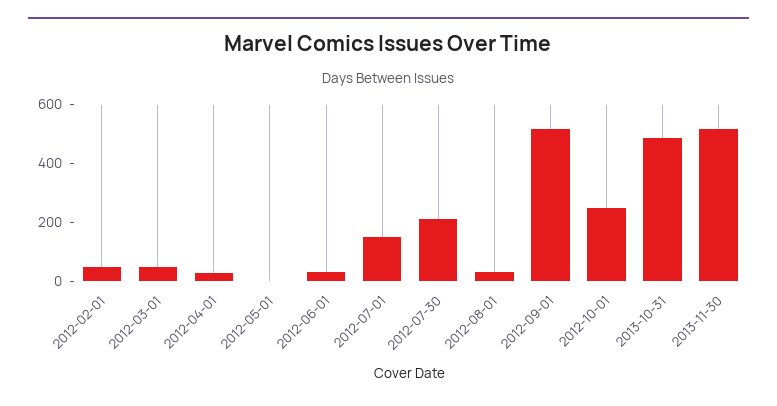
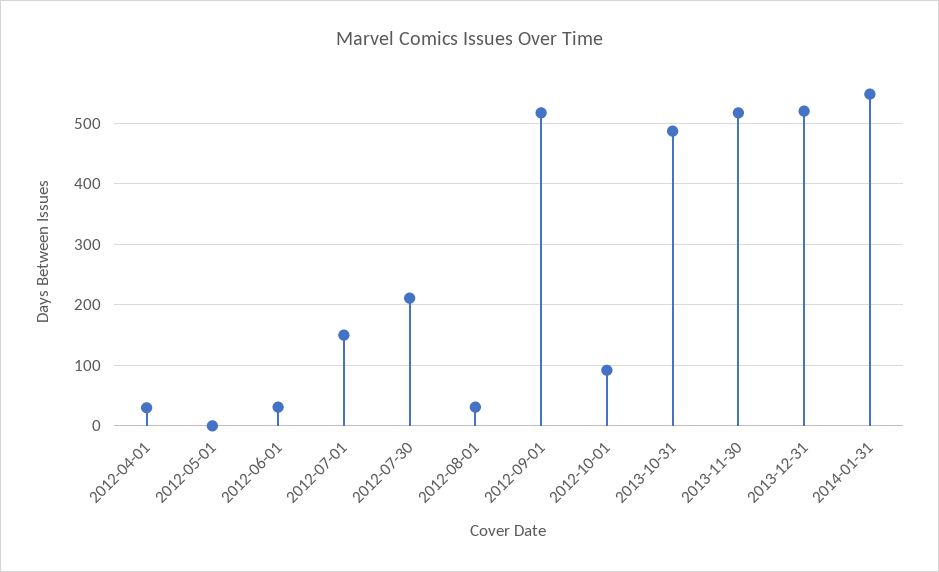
2012-02-01: 50 -> none
2012-03-01: 50 -> none
2012-10-01: 250 -> 90
2013-12-31: none -> 520
2014-01-31: none -> 550

